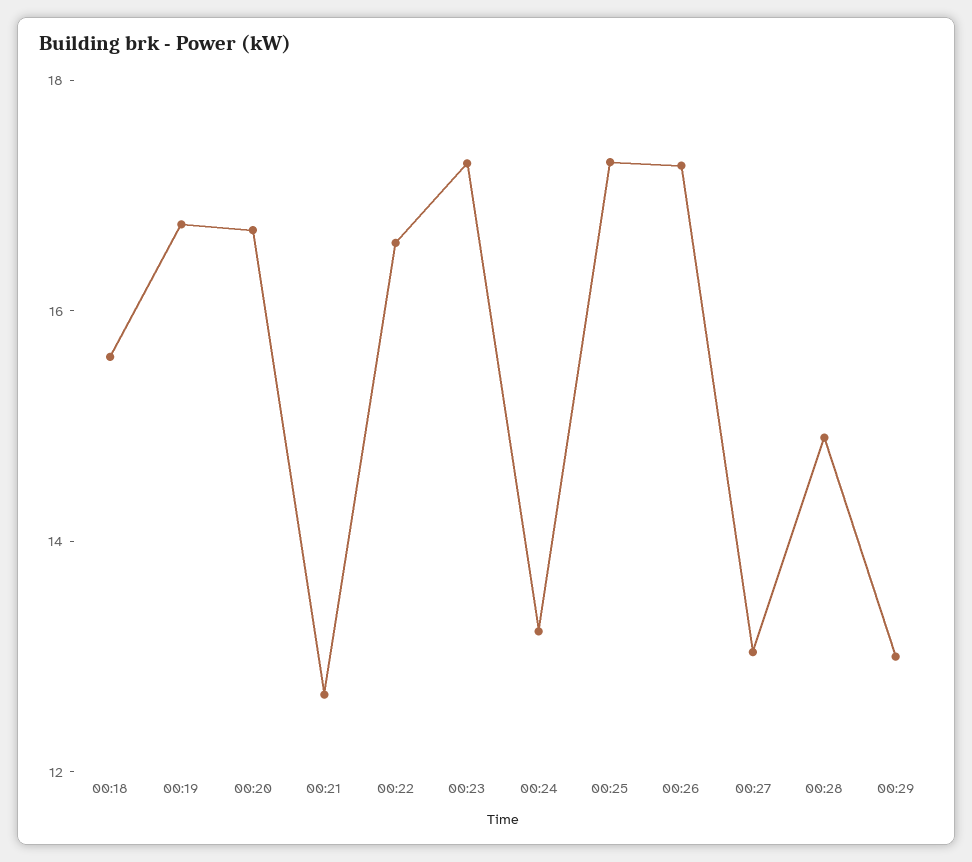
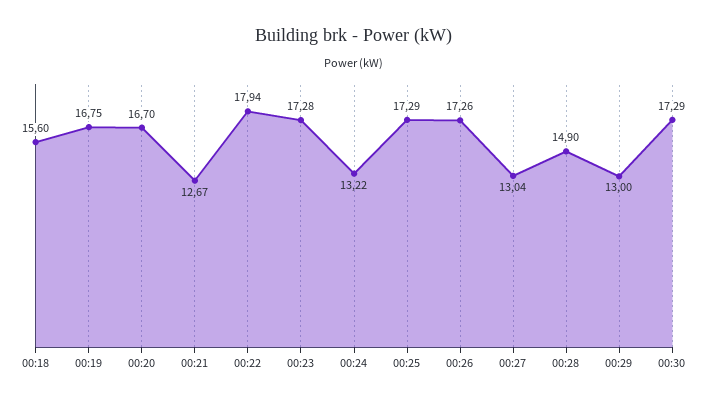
00:22: 16.5 -> 17.94
00:30: none -> 17.29

